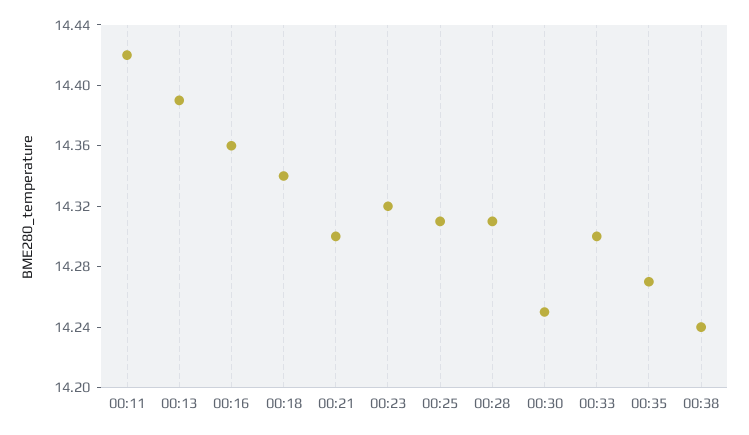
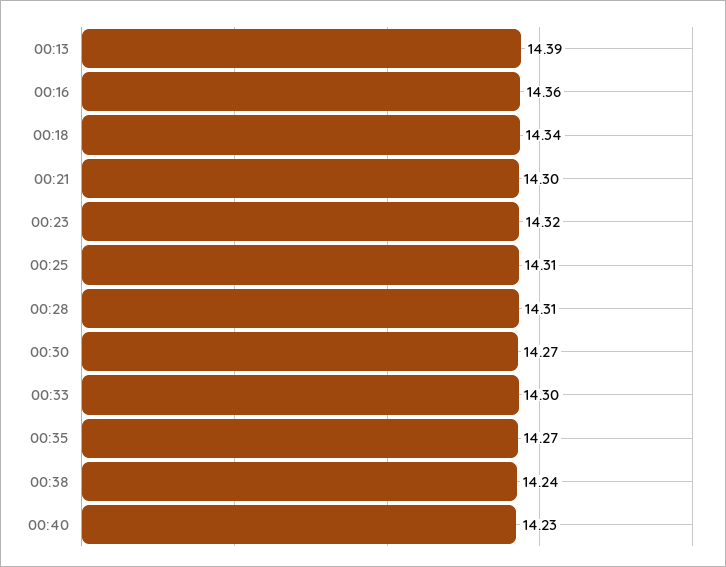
00:11: 14.42 -> none
00:30: 14.25 -> 14.27
00:40: none -> 14.23

